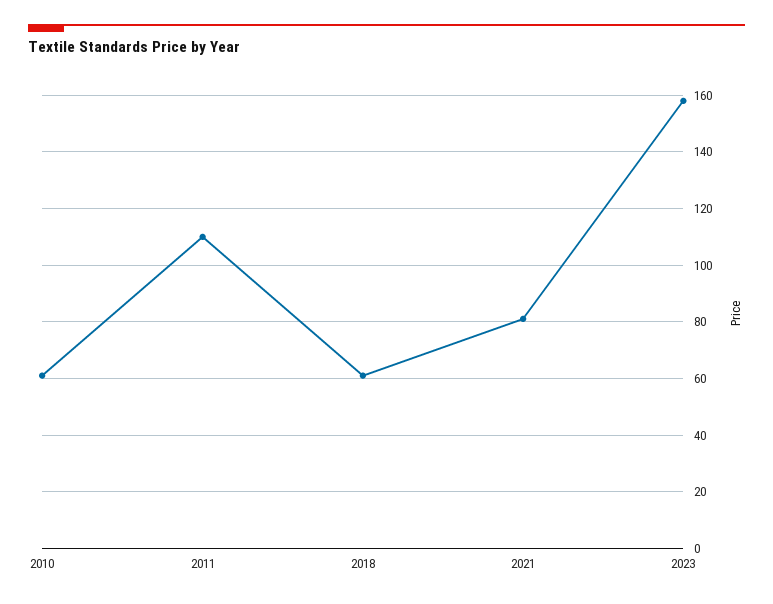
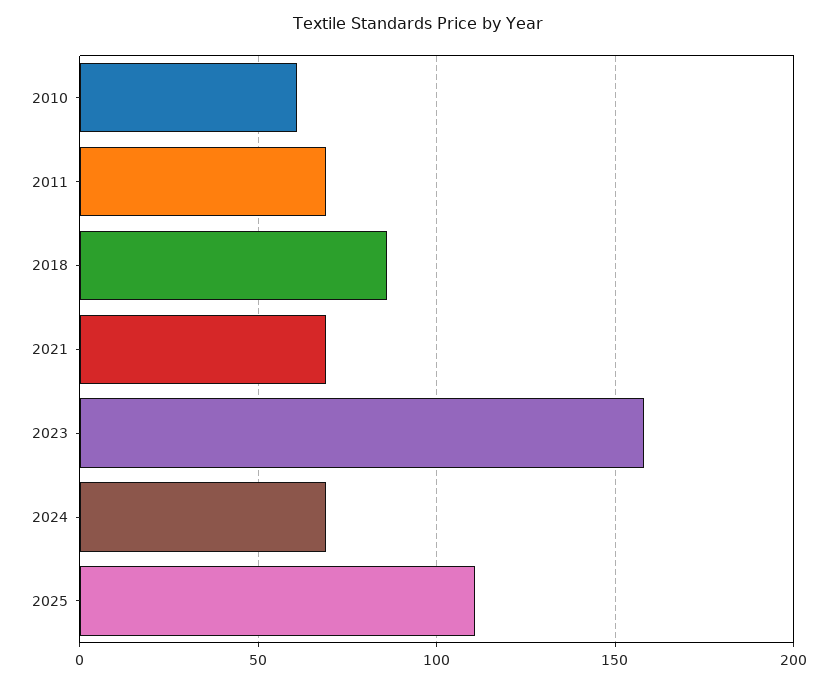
2011: 110 -> 70
2018: 60 -> 85
2021: 80 -> 70
2024: none -> 70
2025: none -> 110

